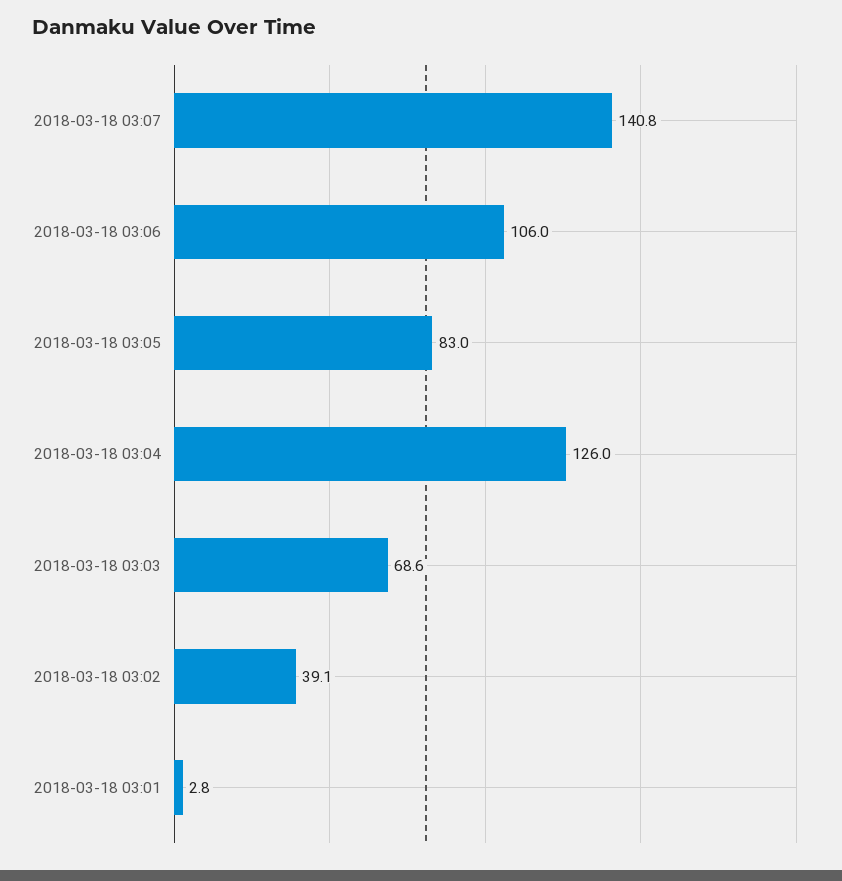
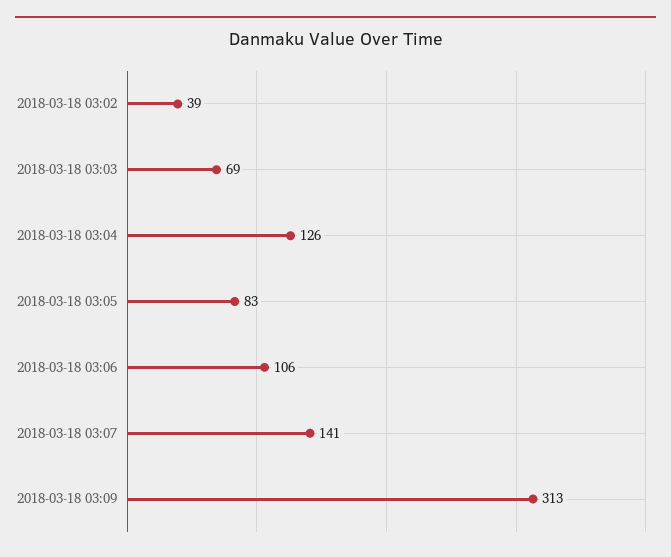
2018-03-18 03:01: 2.8 -> none
2018-03-18 03:09: none -> 313

